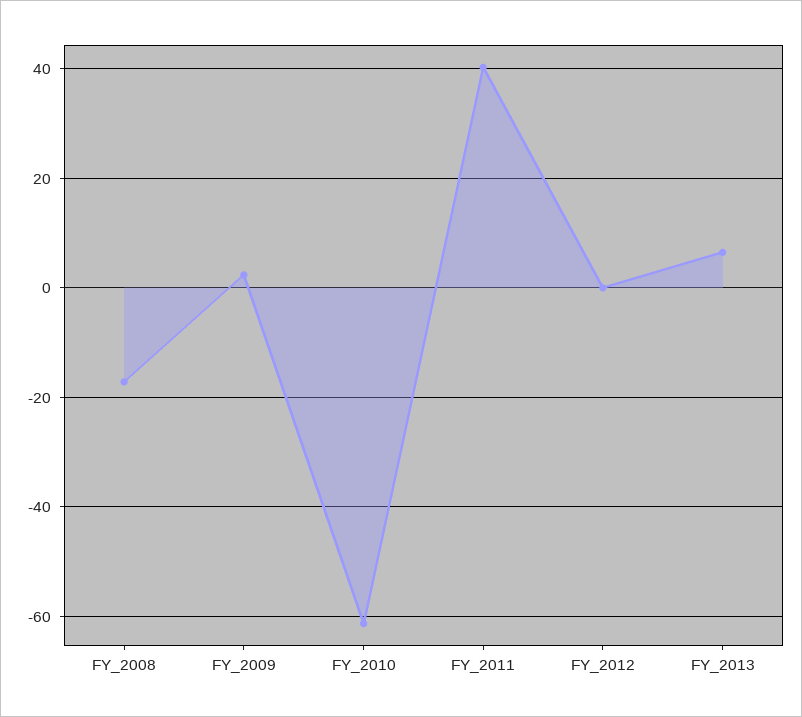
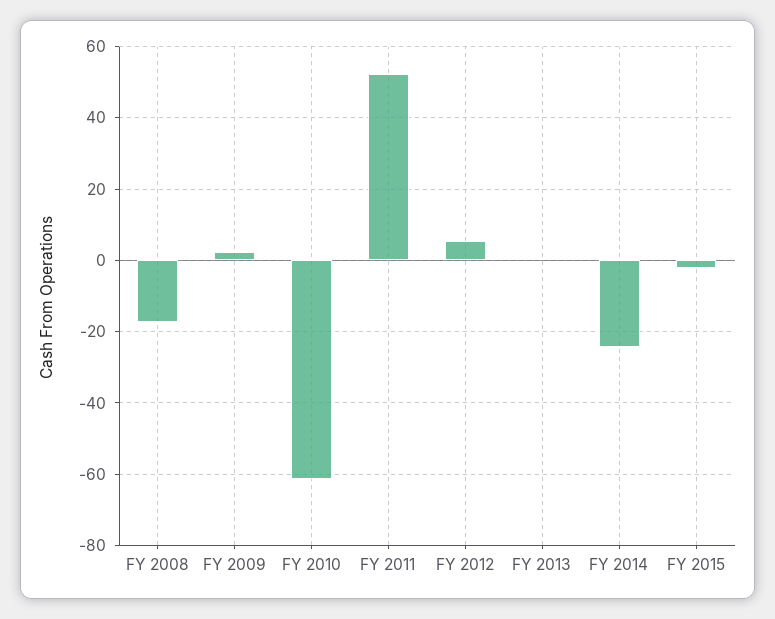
FY_2011: 40 -> 52
FY_2012: 0 -> 6
FY_2013: 6 -> 0
FY 2014: none -> -24
FY 2015: none -> -2

